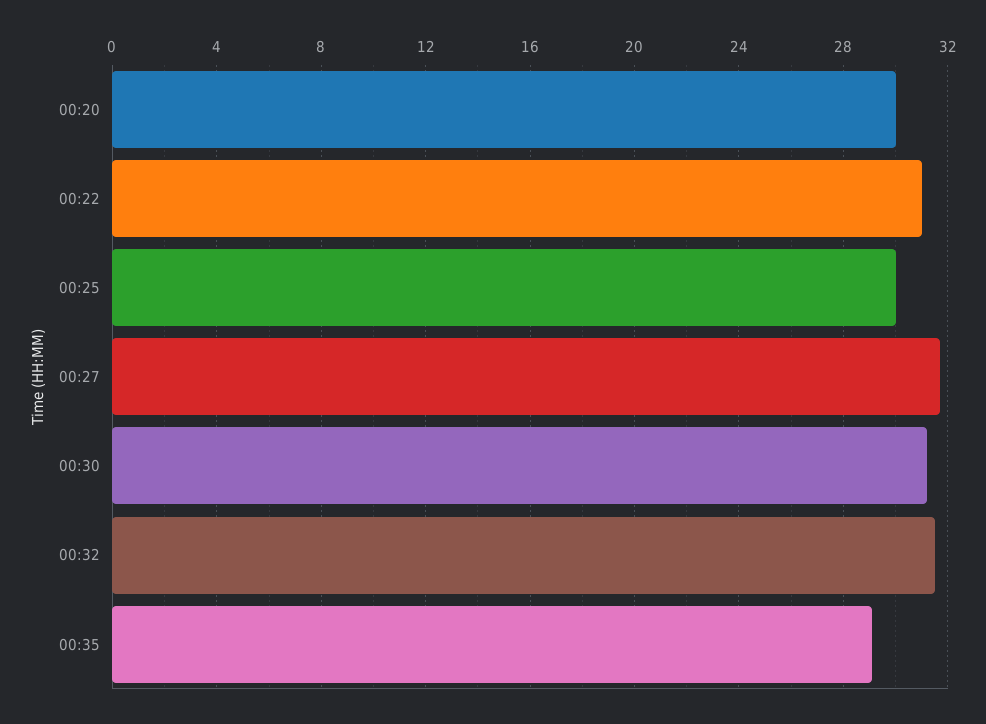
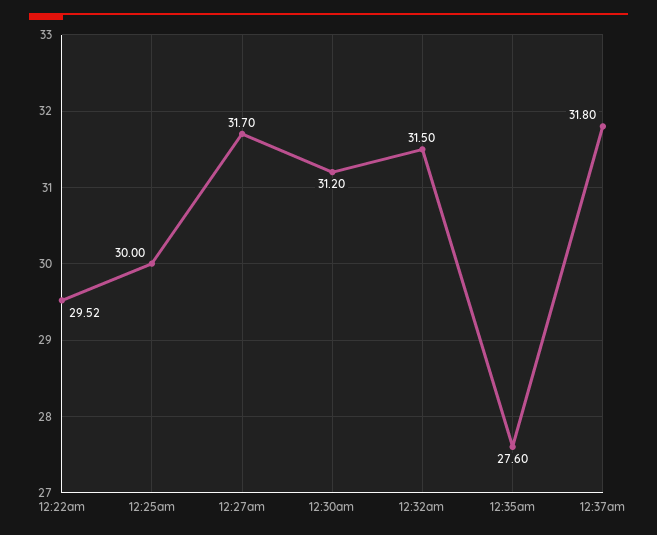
00:20: 30 -> none
00:22: 31 -> 29.52
00:35: 29 -> 27.6
12:37am: none -> 31.8

